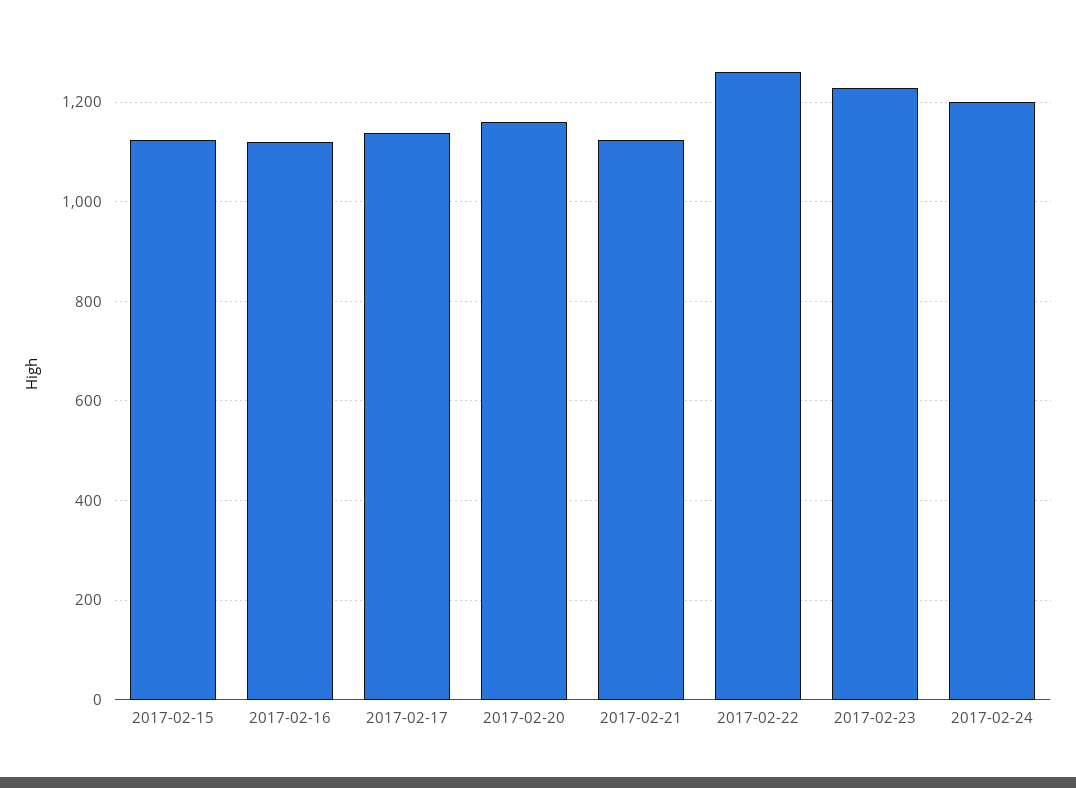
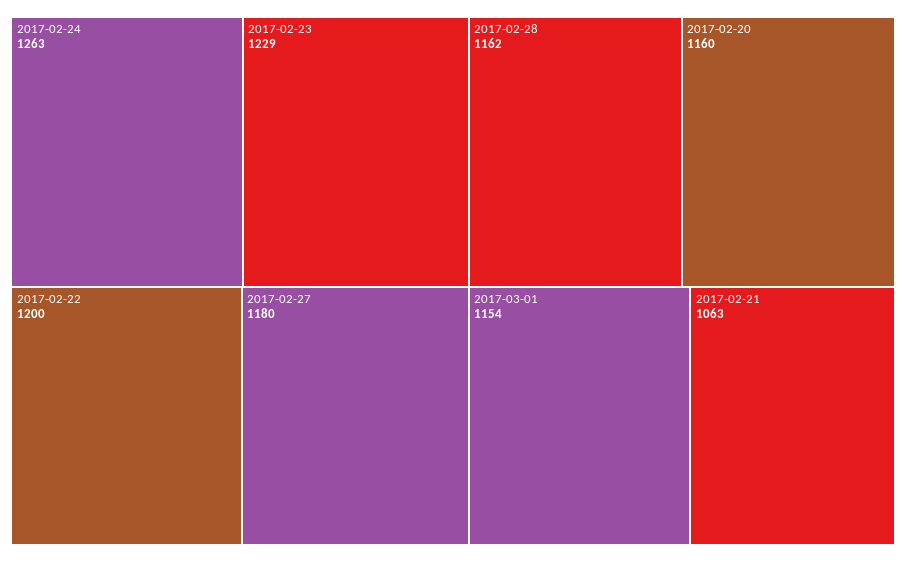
2017-02-15: 1120 -> none
2017-02-16: 1120 -> none
2017-02-17: 1140 -> none
2017-02-21: 1120 -> 1063
2017-02-22: 1260 -> 1200
2017-02-24: 1200 -> 1263
2017-02-27: none -> 1180
2017-02-28: none -> 1162
2017-03-01: none -> 1154

